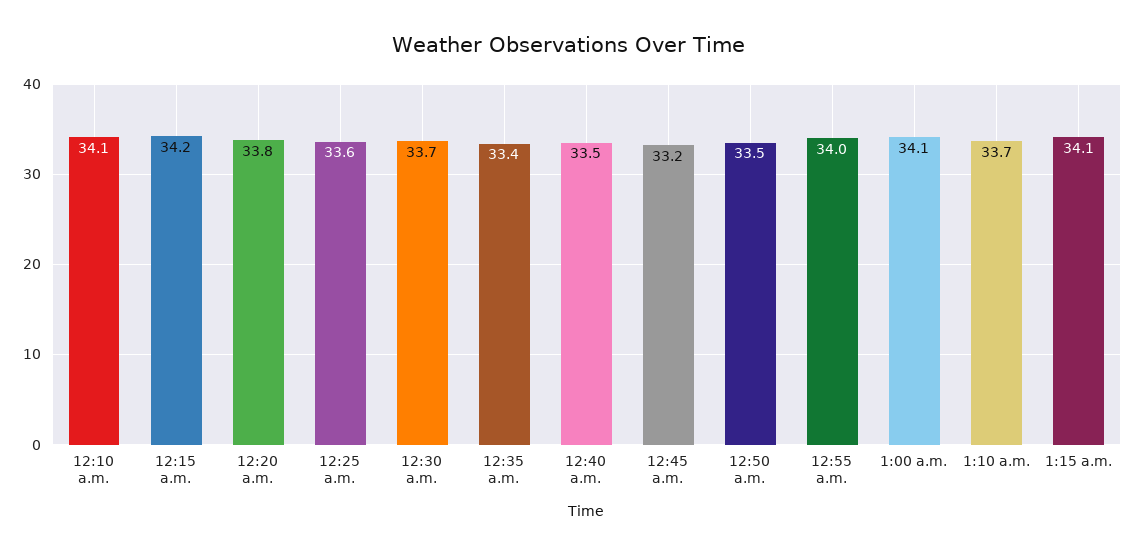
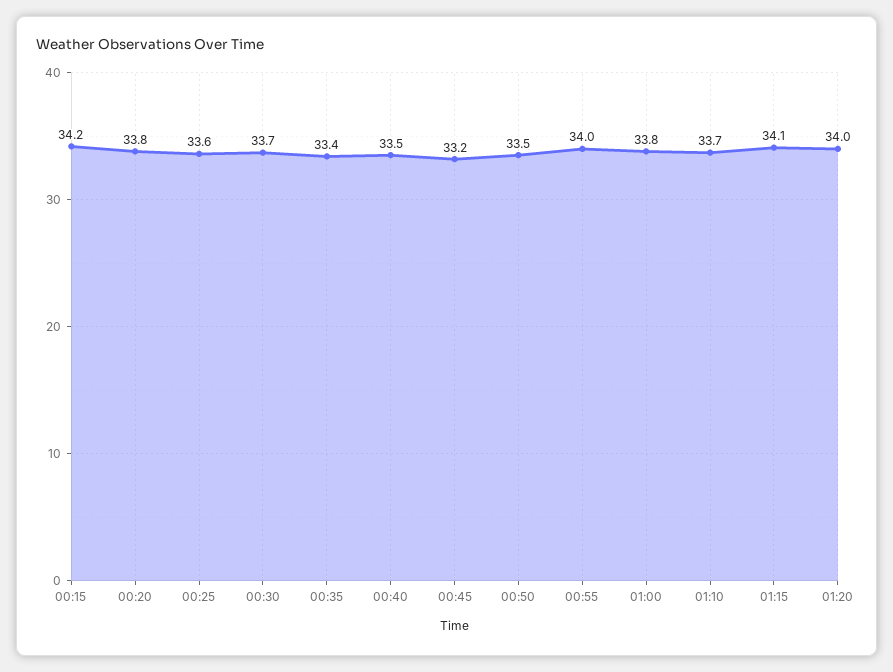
12:10 a.m.: 34.1 -> none
1:00 a.m.: 34.1 -> 33.8
01:20: none -> 34

